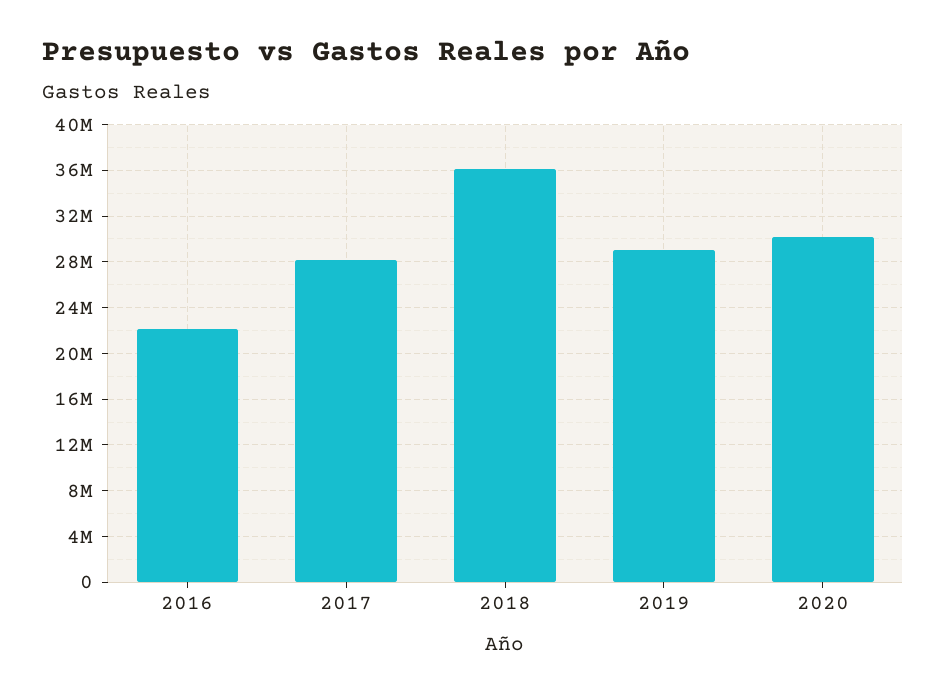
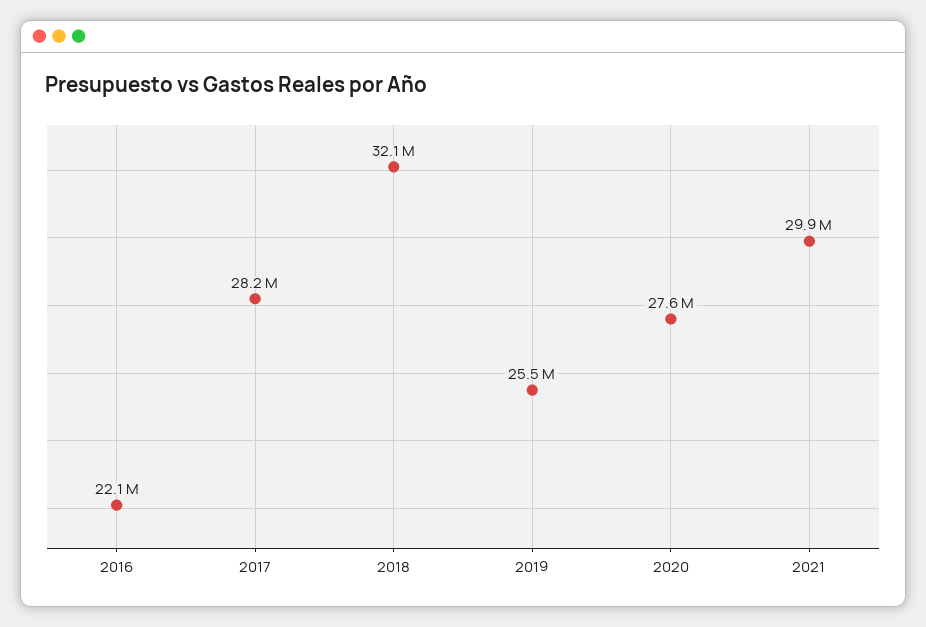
2018: 36000000 -> 32100000
2019: 29000000 -> 25500000
2020: 30000000 -> 27600000
2021: none -> 29900000

